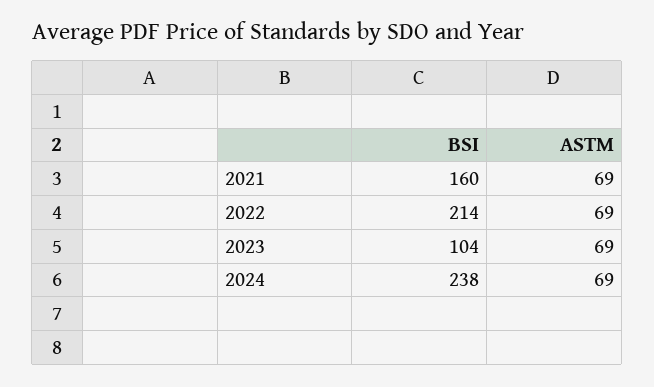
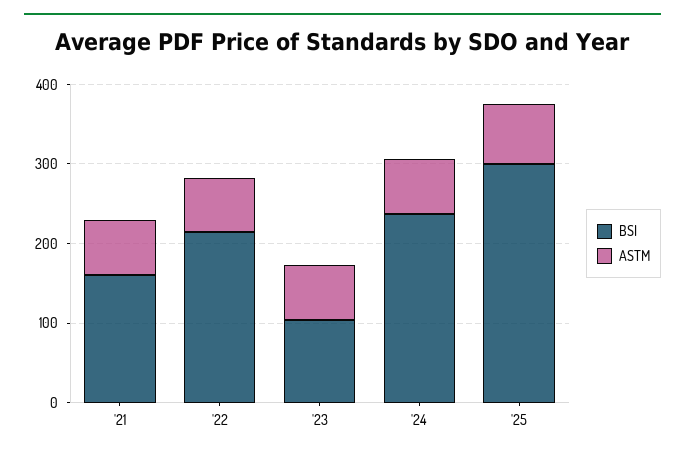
BSI, '25: none -> 300
ASTM, '25: none -> 80

